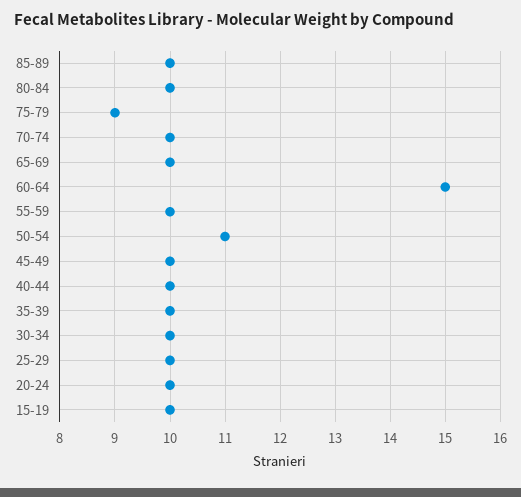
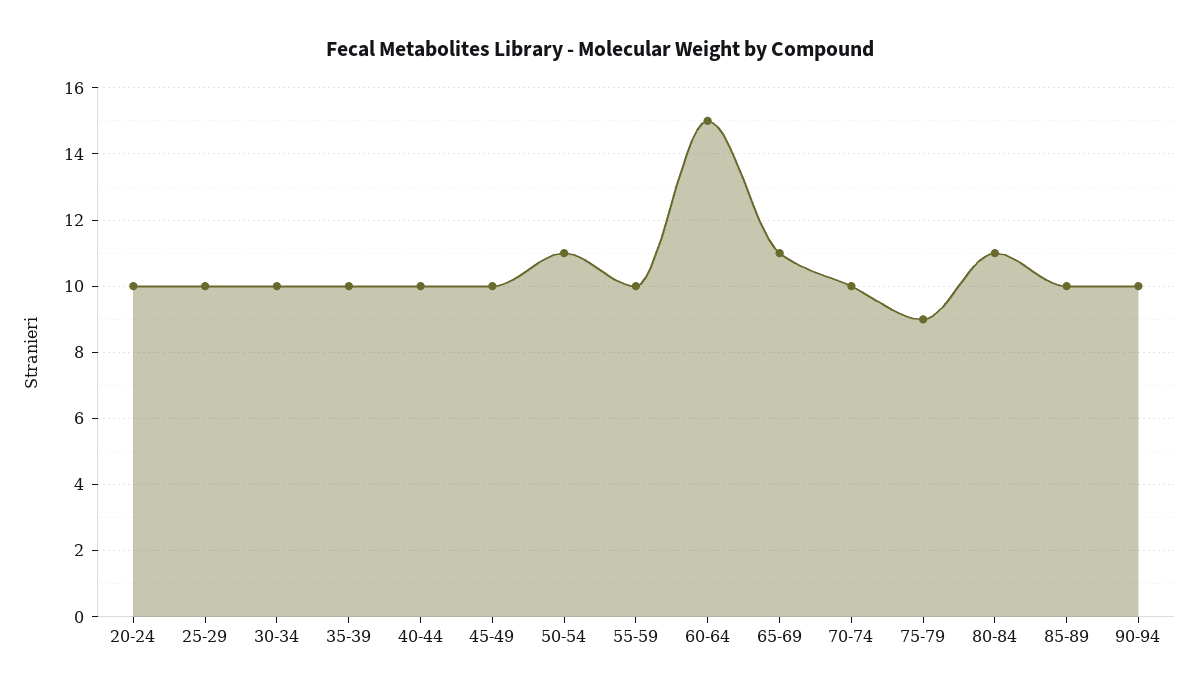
80-84: 10 -> 11
65-69: 10 -> 11
15-19: 10 -> none
90-94: none -> 10

